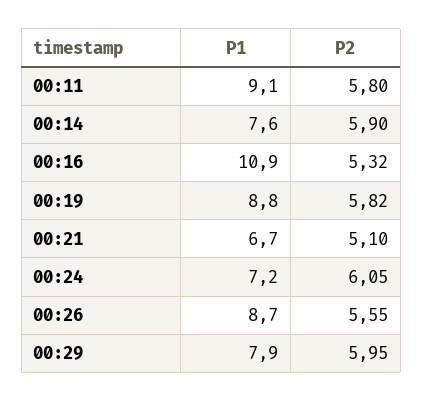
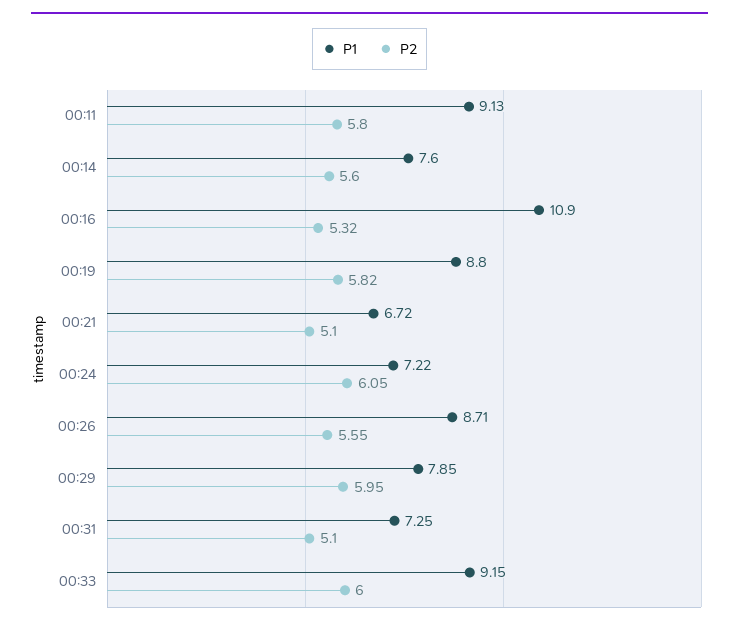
P2, 00:14: 5.9 -> 5.6
P1, 00:31: none -> 7.25
P2, 00:31: none -> 5.1
P1, 00:33: none -> 9.15
P2, 00:33: none -> 6

